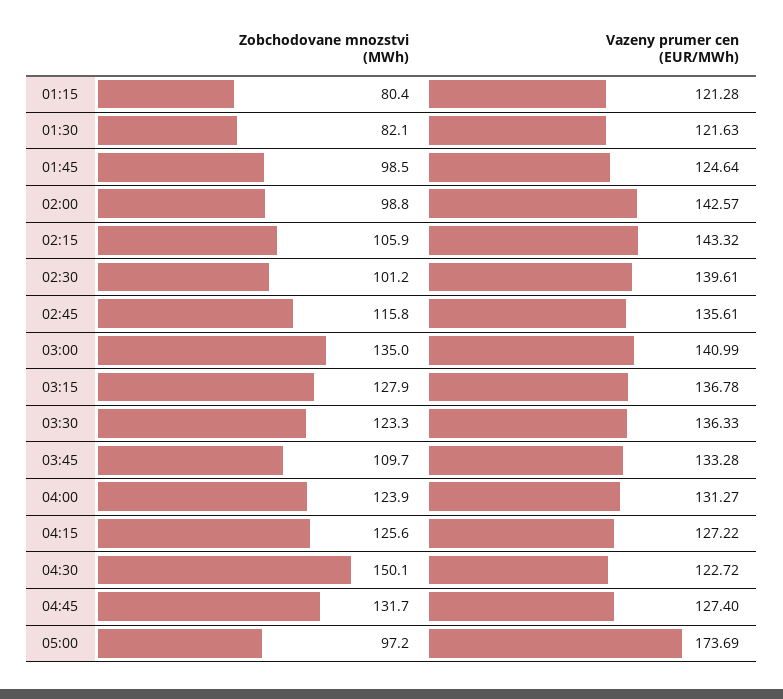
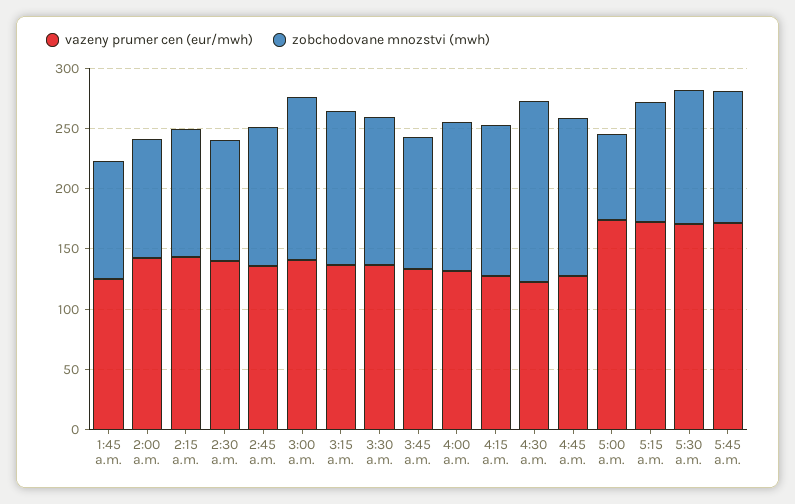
Zobchodovane mnozstvi (MWh), 01:15: 80.4 -> none
Vazeny prumer cen (EUR/MWh), 01:15: 121.28 -> none
Zobchodovane mnozstvi (MWh), 01:30: 82.1 -> none
Vazeny prumer cen (EUR/MWh), 01:30: 121.63 -> none
Zobchodovane mnozstvi (MWh), 05:00: 97.2 -> 70
Vazeny prumer cen (EUR/MWh), 5:15 a.m.: none -> 170
Zobchodovane mnozstvi (MWh), 5:15 a.m.: none -> 100
Vazeny prumer cen (EUR/MWh), 5:30 a.m.: none -> 170
Zobchodovane mnozstvi (MWh), 5:30 a.m.: none -> 110
Vazeny prumer cen (EUR/MWh), 5:45 a.m.: none -> 170
Zobchodovane mnozstvi (MWh), 5:45 a.m.: none -> 110

